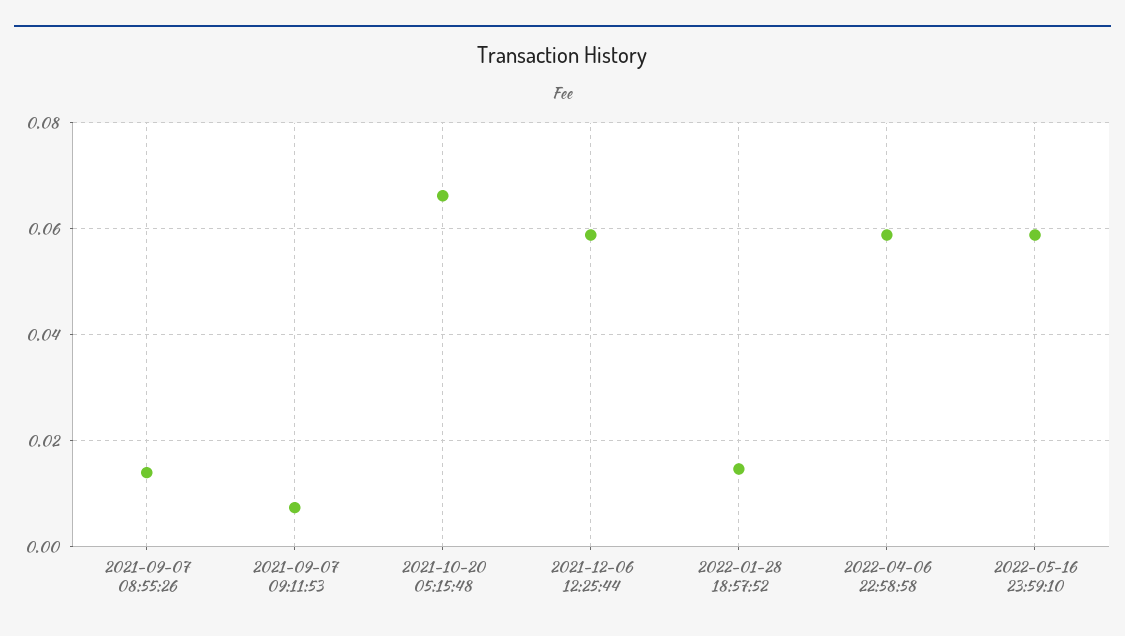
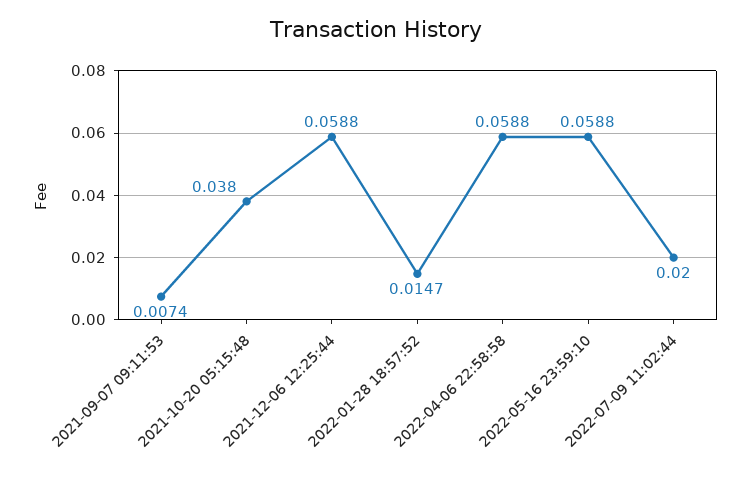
2021-09-07 08:55:26: 0.014 -> none
2021-10-20 05:15:48: 0.066 -> 0.038
2022-07-09 11:02:44: none -> 0.02

